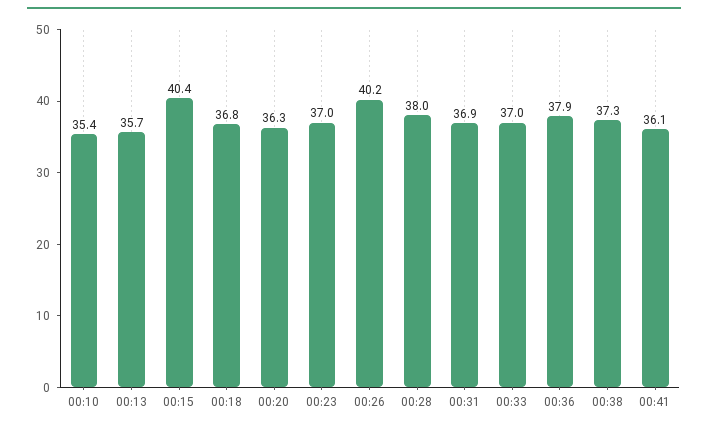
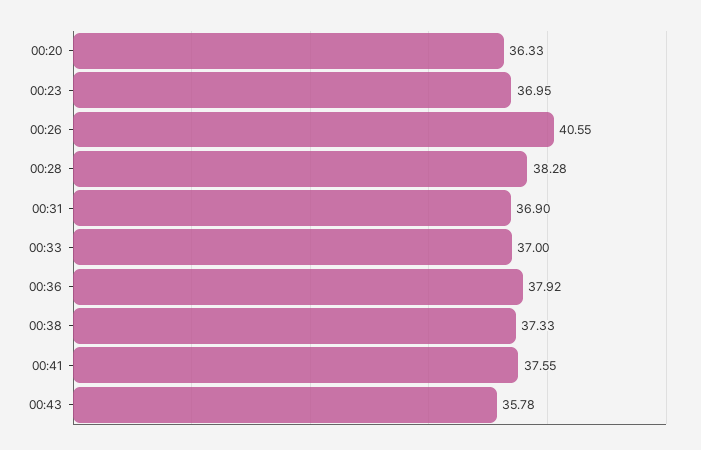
00:10: 35.4 -> none
00:13: 35.7 -> none
00:15: 40.4 -> none
00:18: 36.8 -> none
00:26: 40.2 -> 40.55
00:28: 38 -> 38.28
00:41: 36.1 -> 37.55
00:43: none -> 35.78

